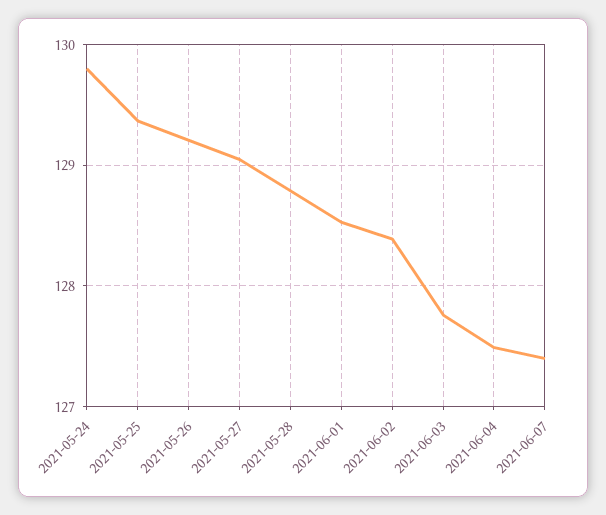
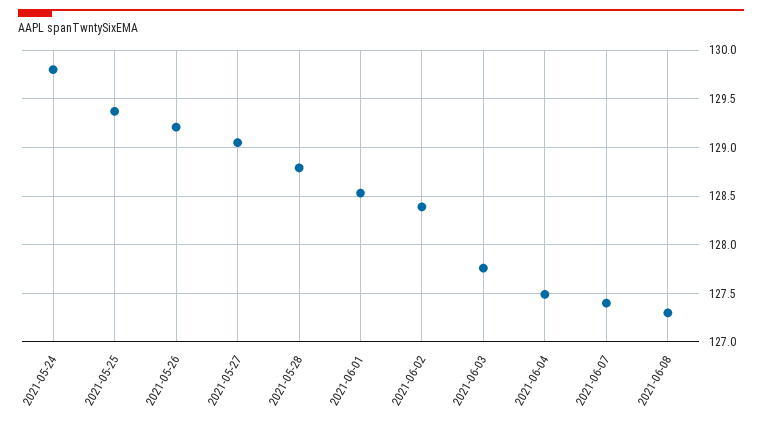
2021-06-08: none -> 127.3

